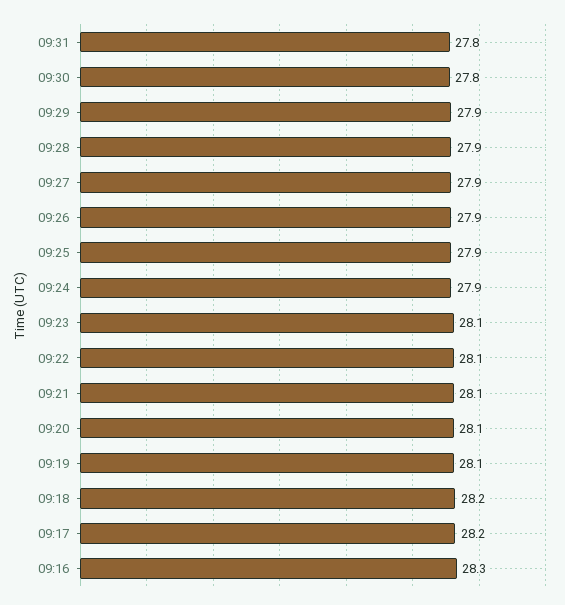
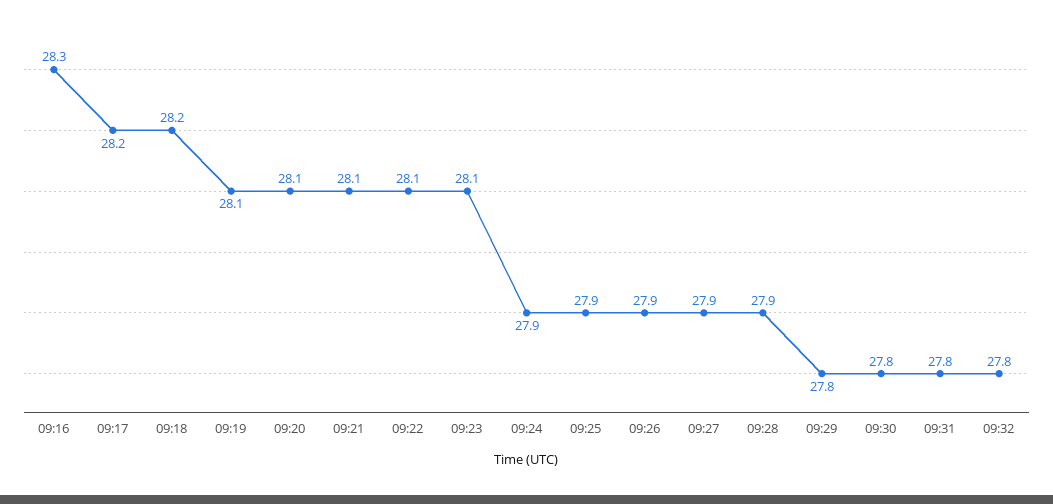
09:29: 27.9 -> 27.8
09:32: none -> 27.8

